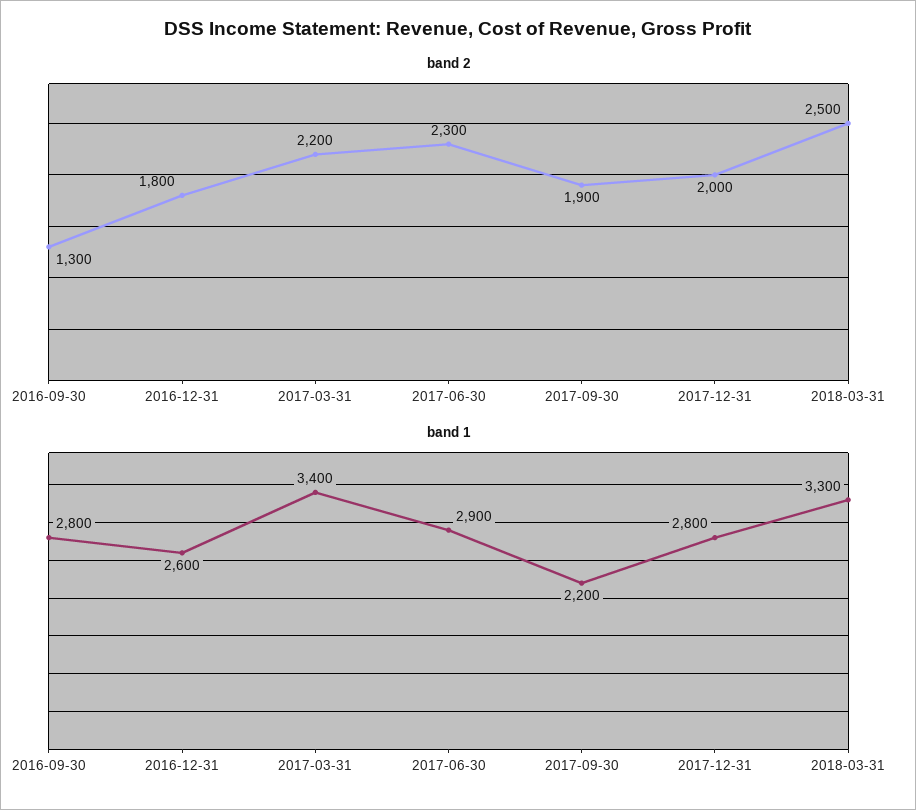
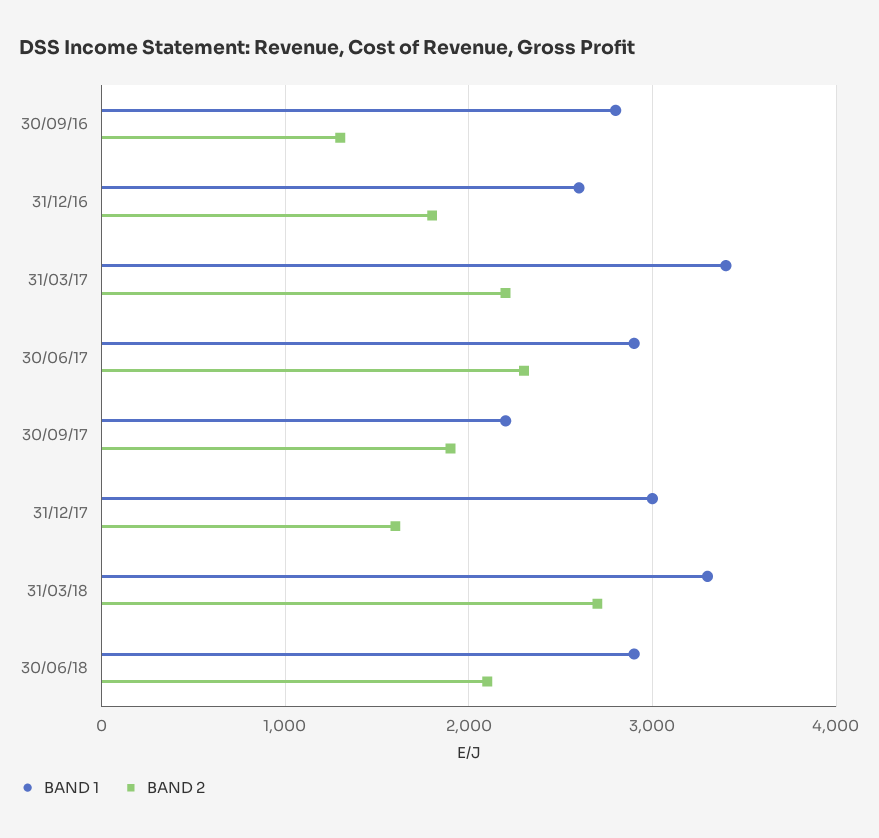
band 2, 2017-12-31: 2000 -> 1600
band 2, 2018-03-31: 2500 -> 2700
band 1, 2017-12-31: 2800 -> 3000
band 1, 30/06/18: none -> 2900
band 2, 30/06/18: none -> 2100

